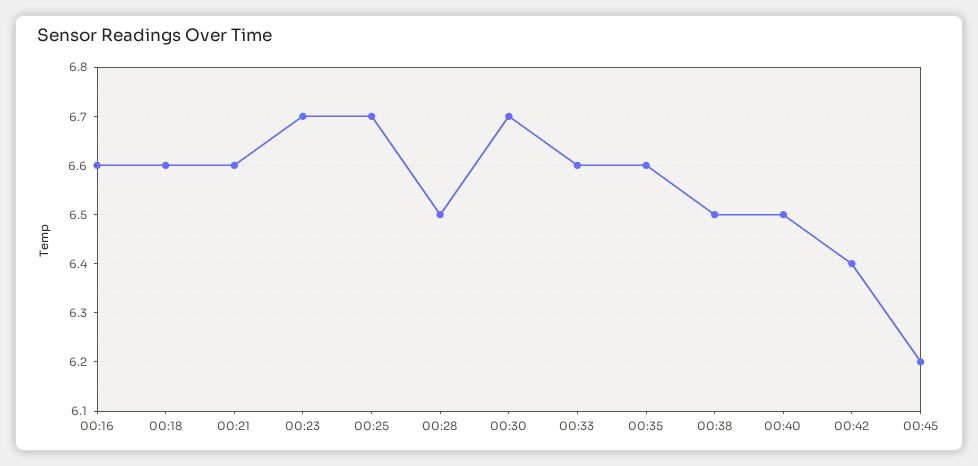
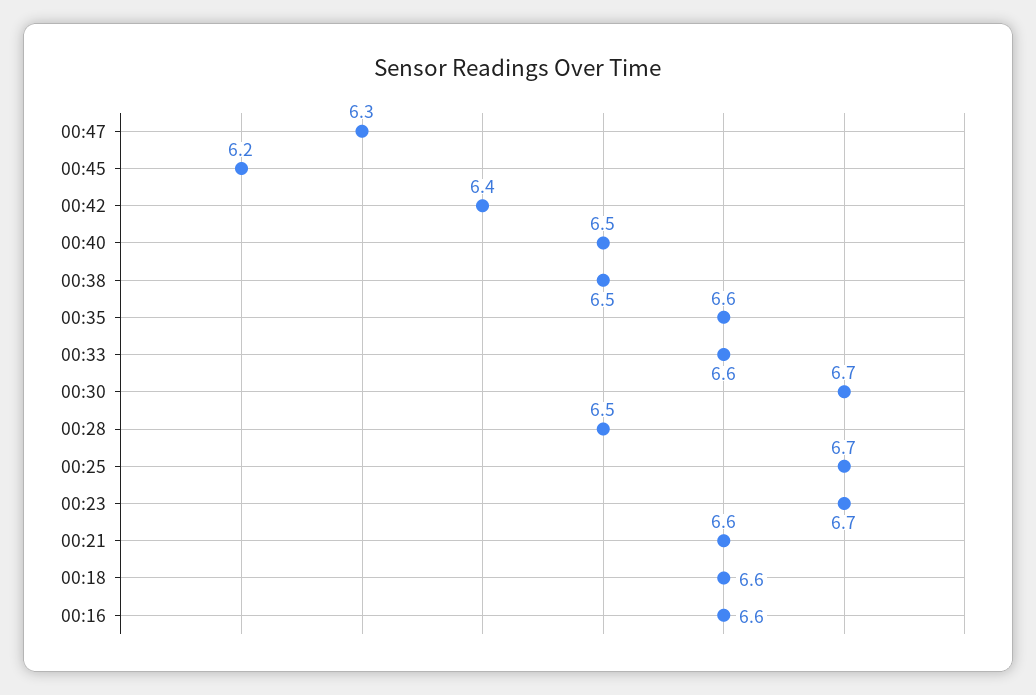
00:47: none -> 6.3

